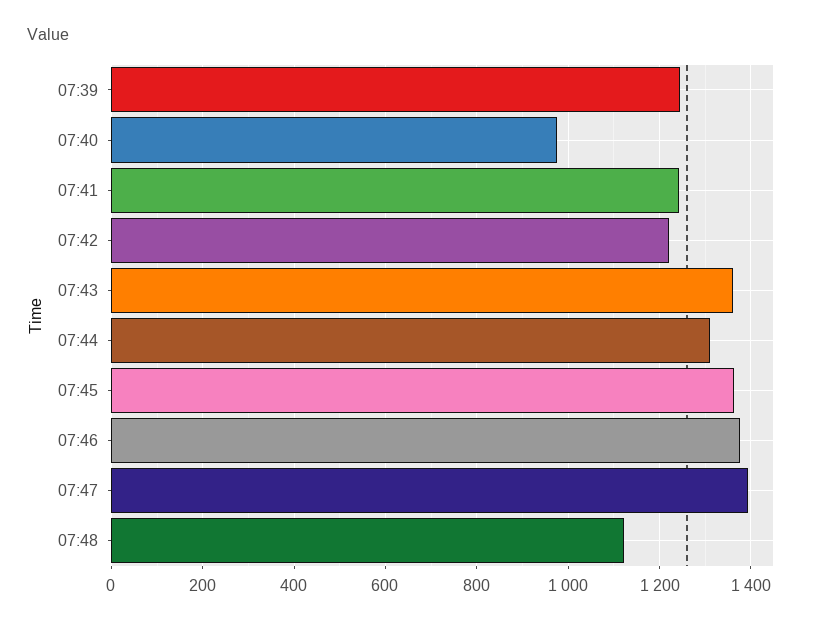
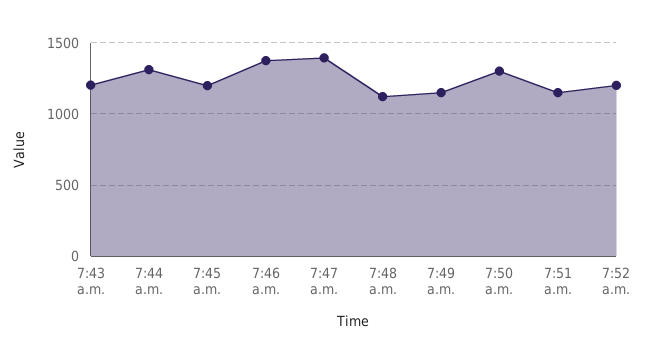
07:39: 1240 -> none
07:40: 980 -> none
07:41: 1240 -> none
07:42: 1220 -> none
07:43: 1360 -> 1200
07:45: 1360 -> 1200
7:49 a.m.: none -> 1150
7:50 a.m.: none -> 1300
7:51 a.m.: none -> 1150
7:52 a.m.: none -> 1200

